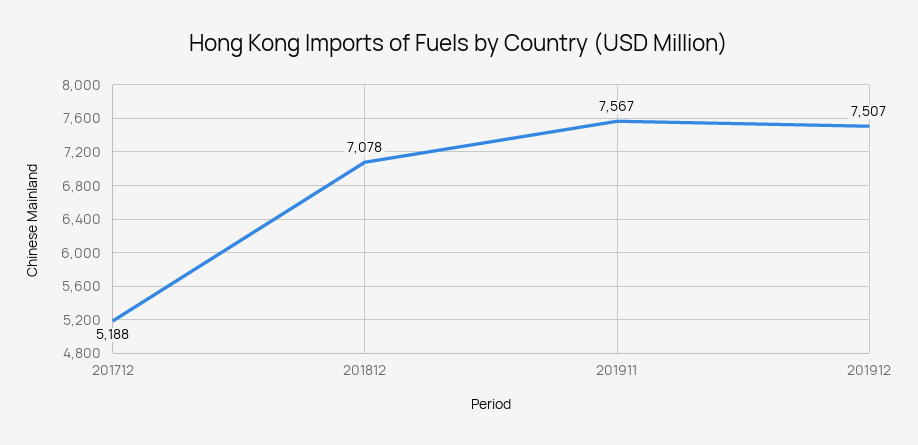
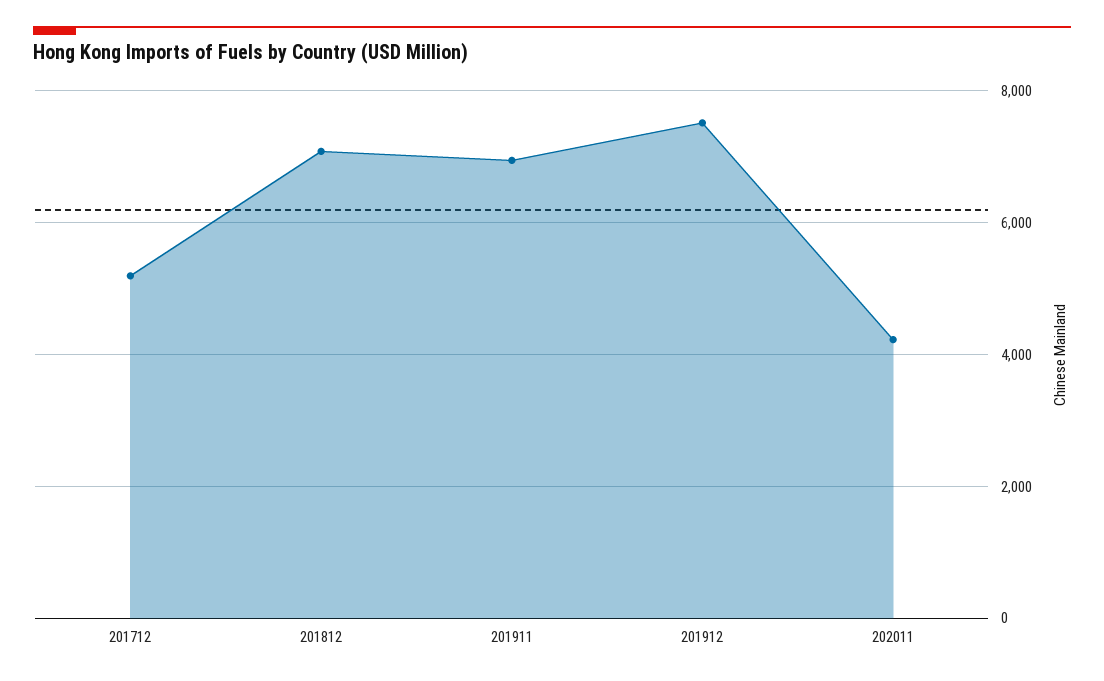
201911: 7567 -> 7000
202011: none -> 4200

